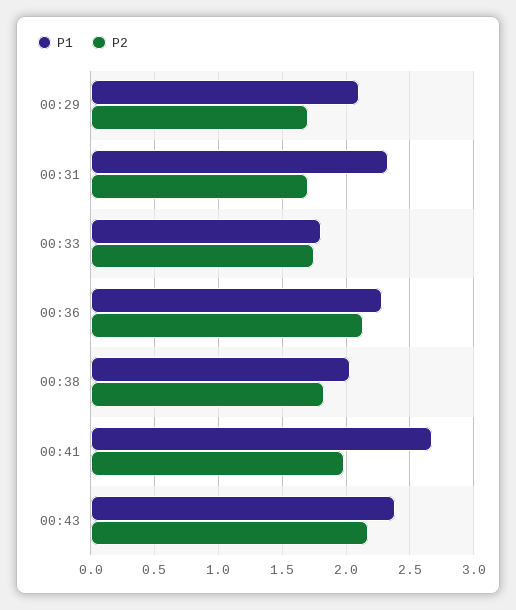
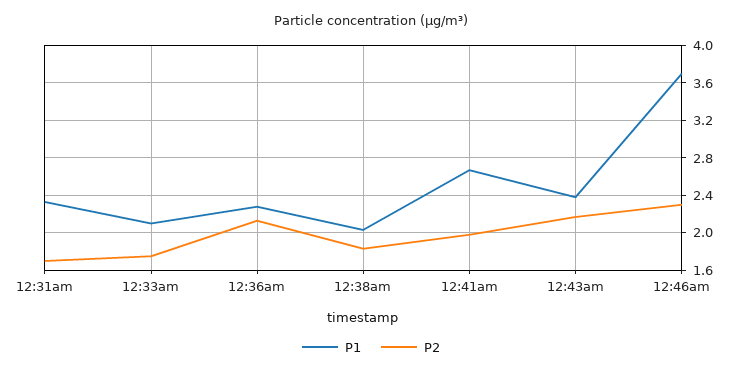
P1, 00:29: 2.1 -> none
P2, 00:29: 1.7 -> none
P1, 00:33: 1.8 -> 2.1
P1, 12:46am: none -> 3.7
P2, 12:46am: none -> 2.3

